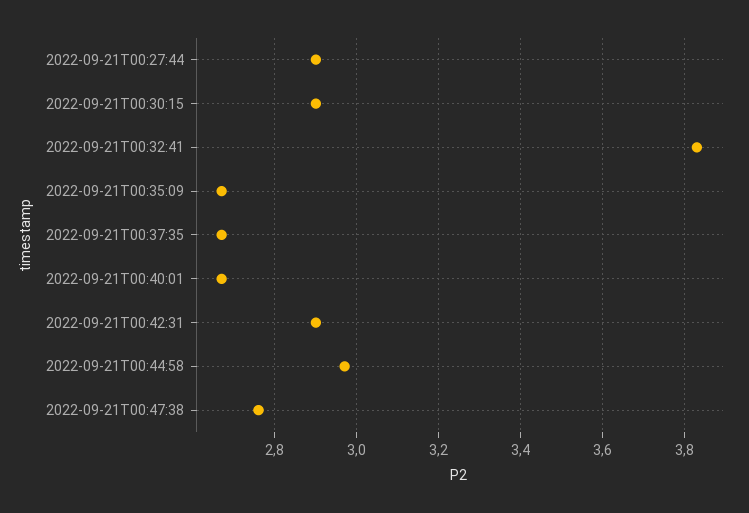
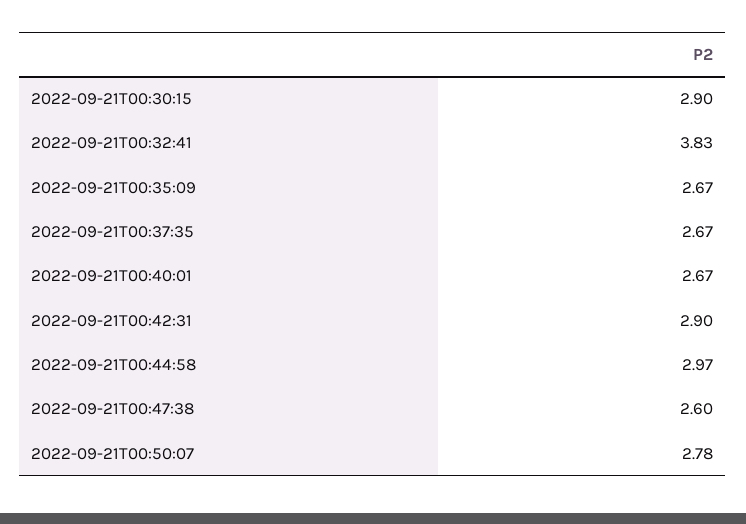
2022-09-21T00:27:44: 2.9 -> none
2022-09-21T00:47:38: 2.75 -> 2.6
2022-09-21T00:50:07: none -> 2.78

